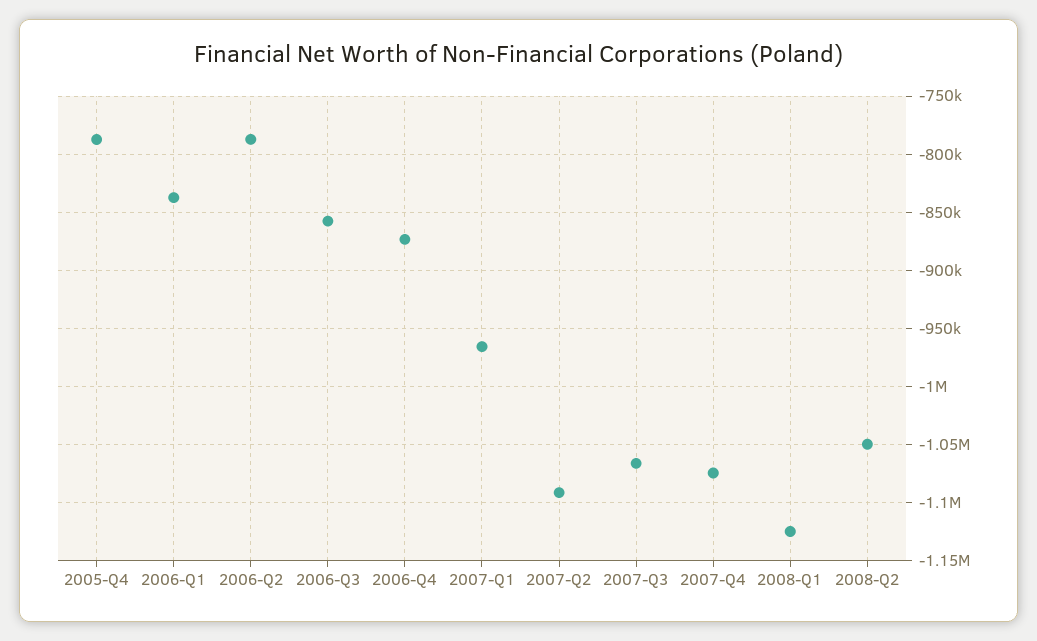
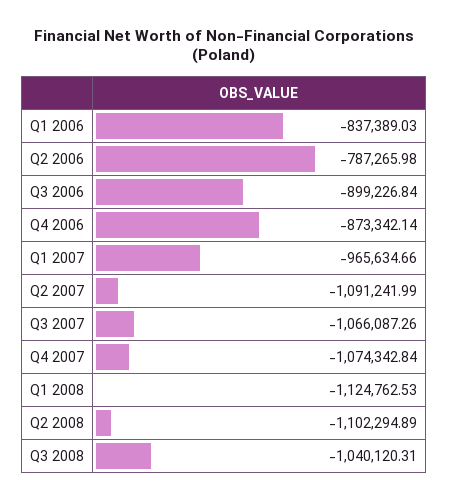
2005-Q4: -790000 -> none
2006-Q3: -860000 -> -899226.84
2008-Q2: -1050000 -> -1102294.89
Q3 2008: none -> -1040120.31

